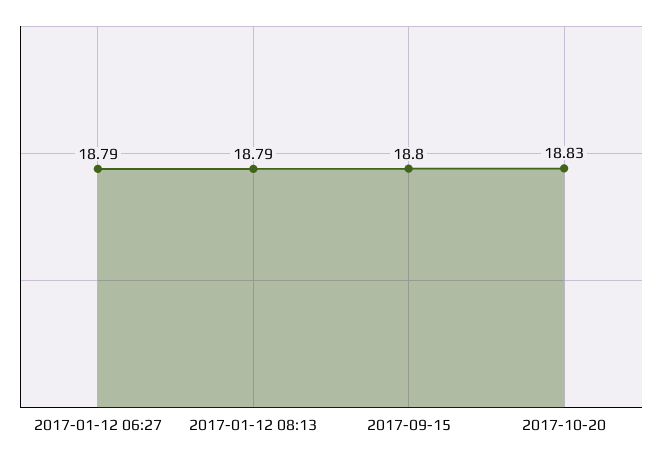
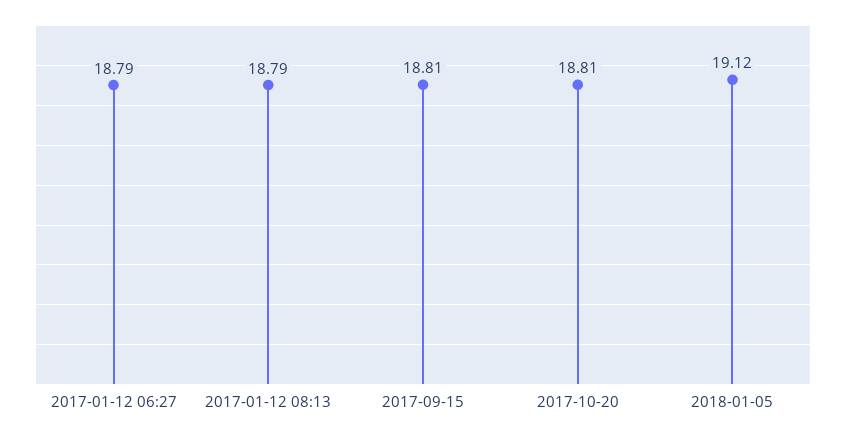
2017-09-15: 18.8 -> 18.81
2017-10-20: 18.83 -> 18.81
2018-01-05: none -> 19.12

